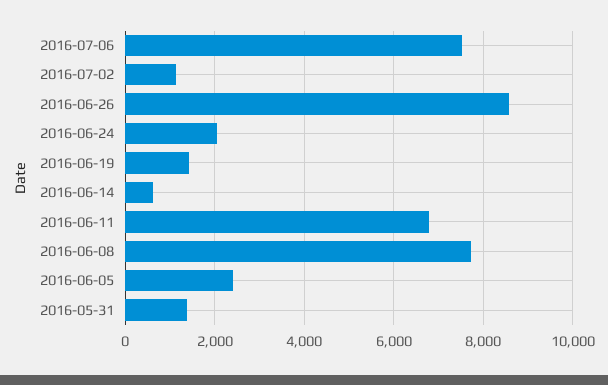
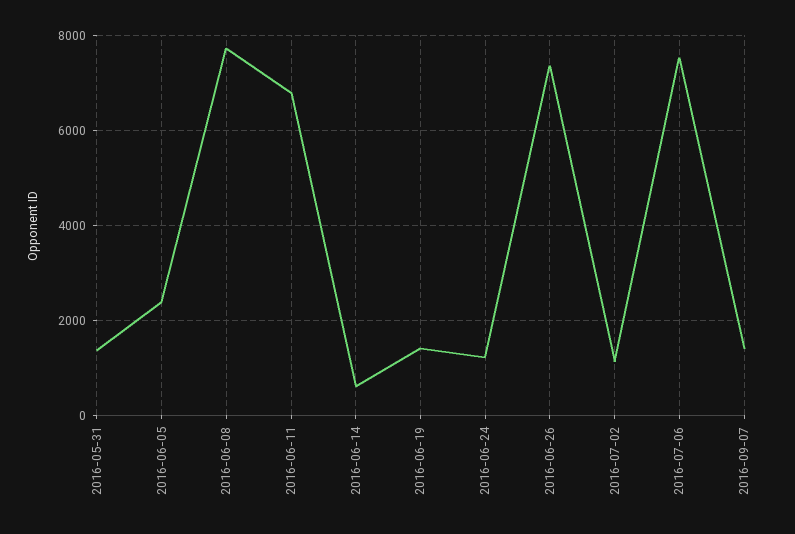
2016-06-26: 8600 -> 7400
2016-06-24: 2000 -> 1200
2016-09-07: none -> 1400

